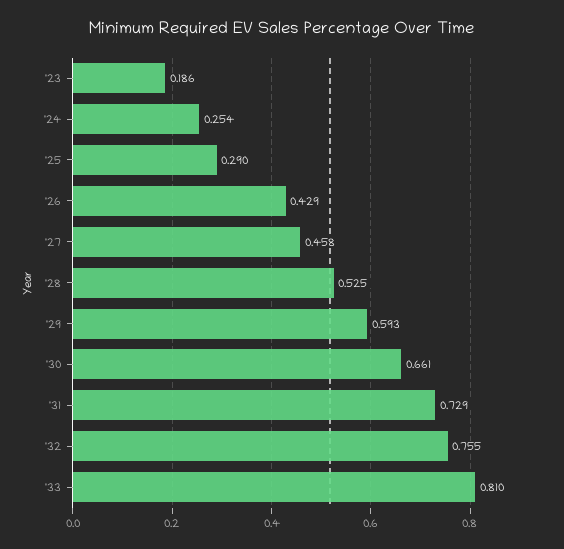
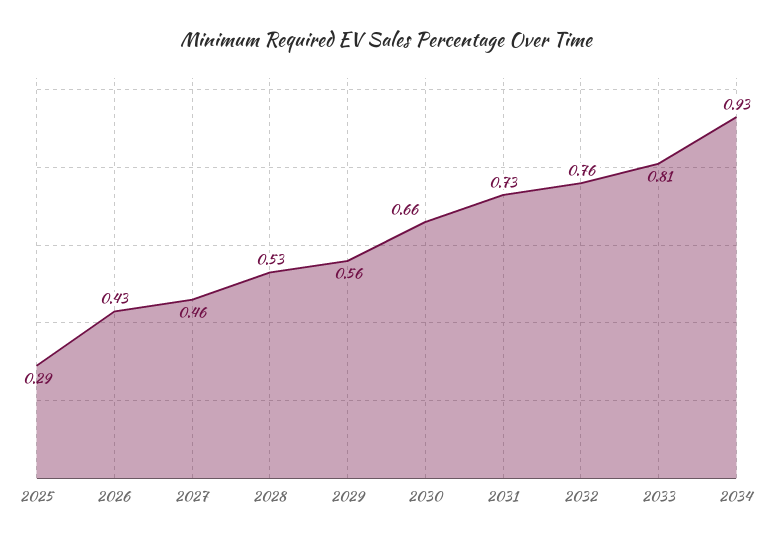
'23: 0.186 -> none
'24: 0.254 -> none
'29: 0.593 -> 0.56
2034: none -> 0.93

